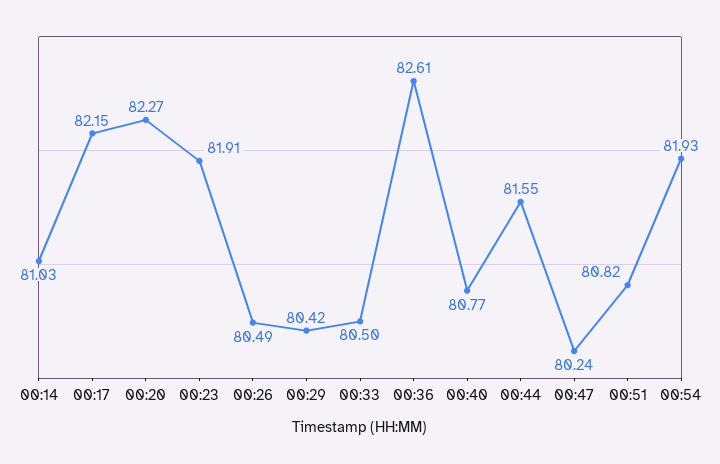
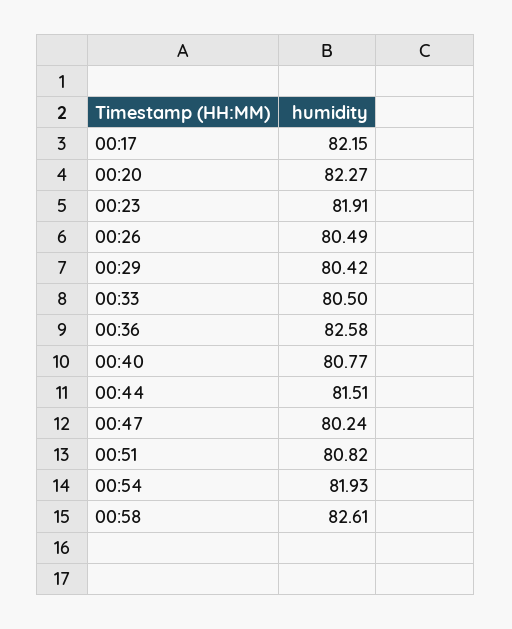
00:14: 81.03 -> none
00:36: 82.61 -> 82.58
00:44: 81.55 -> 81.51
00:58: none -> 82.61

